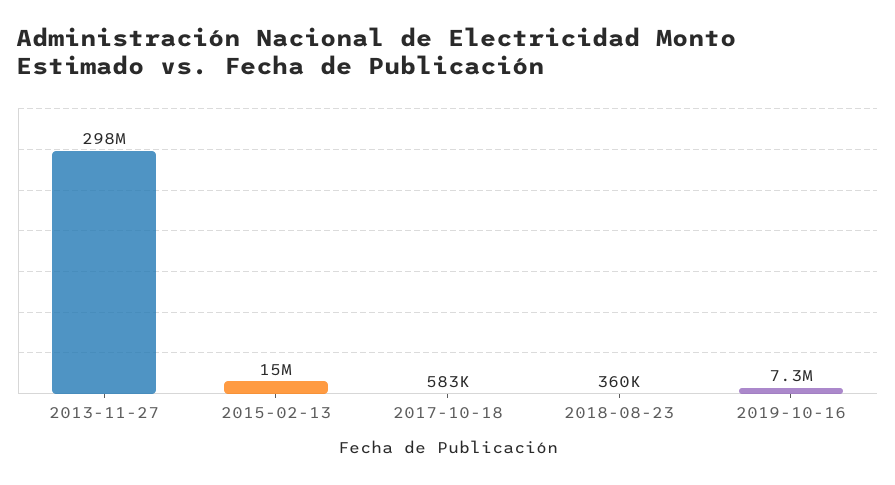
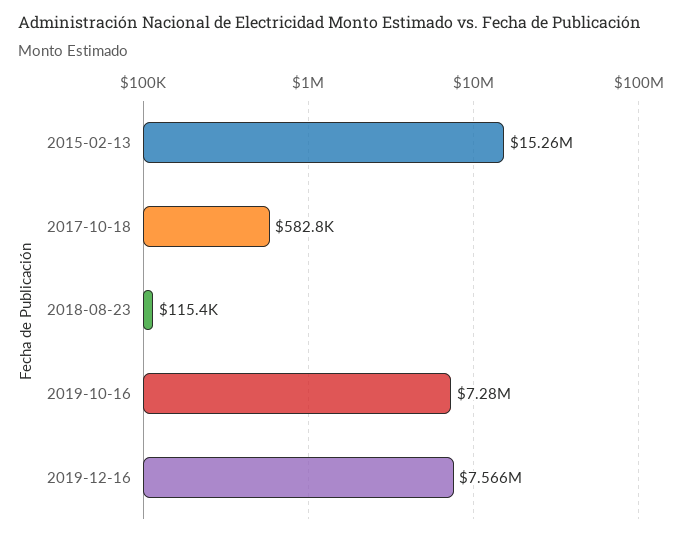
2013-11-27: 298000000 -> none
2018-08-23: 360000 -> 115400
2019-12-16: none -> 7566000

